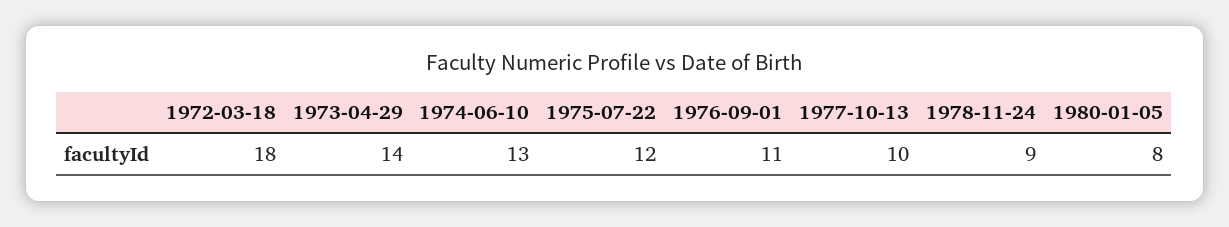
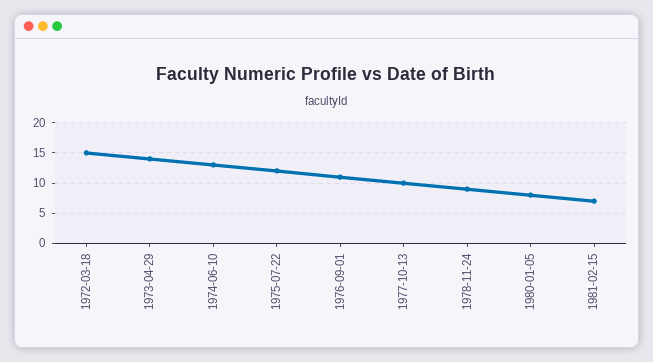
1972-03-18: 18 -> 15
1981-02-15: none -> 7

